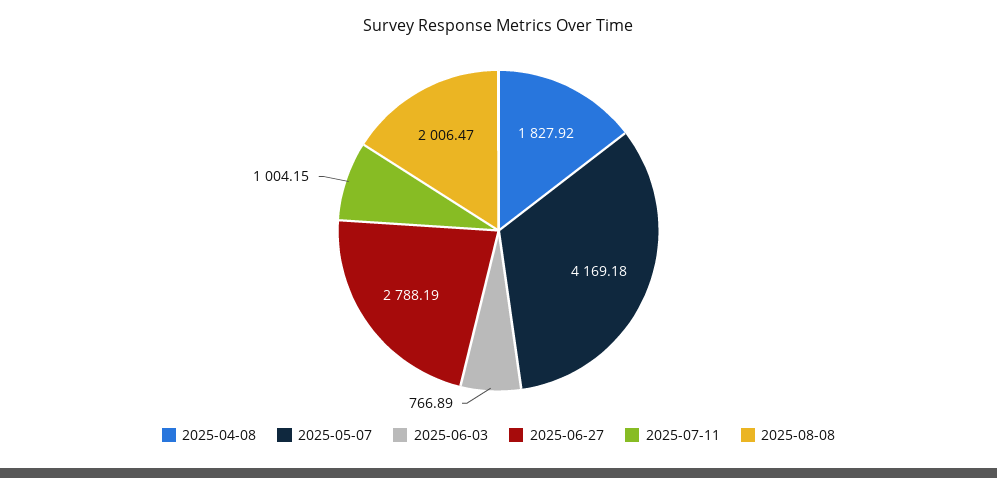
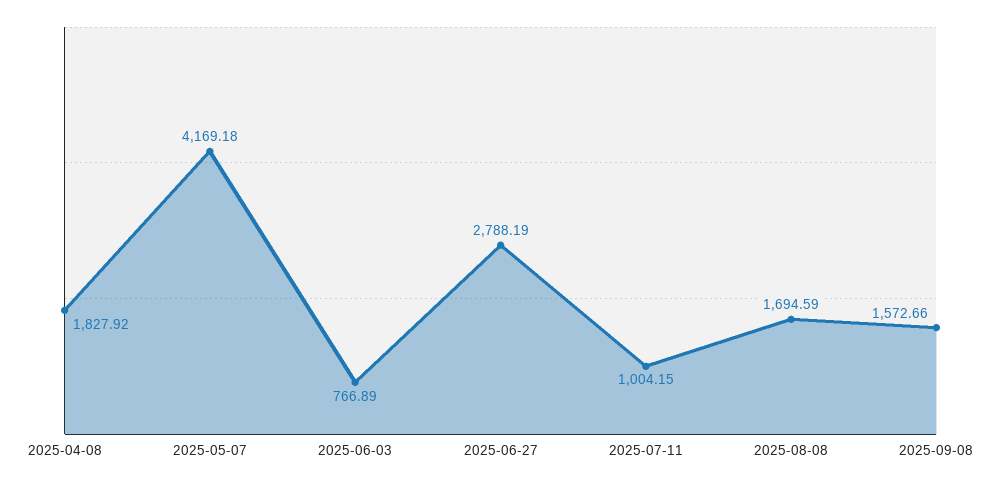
2025-08-08: 2006.47 -> 1694.59
2025-09-08: none -> 1572.66

